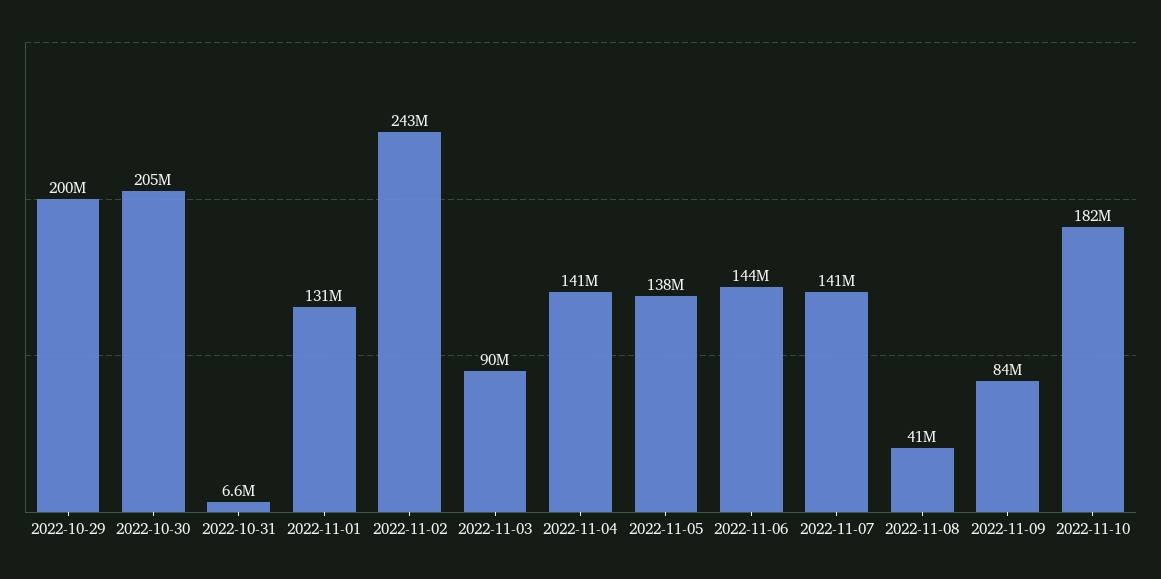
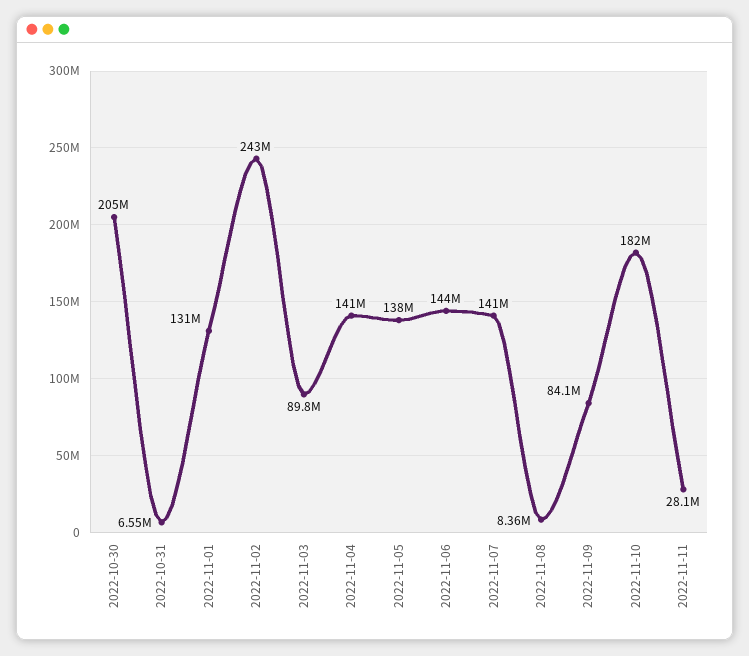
2022-10-29: 200000000 -> none
2022-11-08: 41000000 -> 8360000
2022-11-11: none -> 28100000

